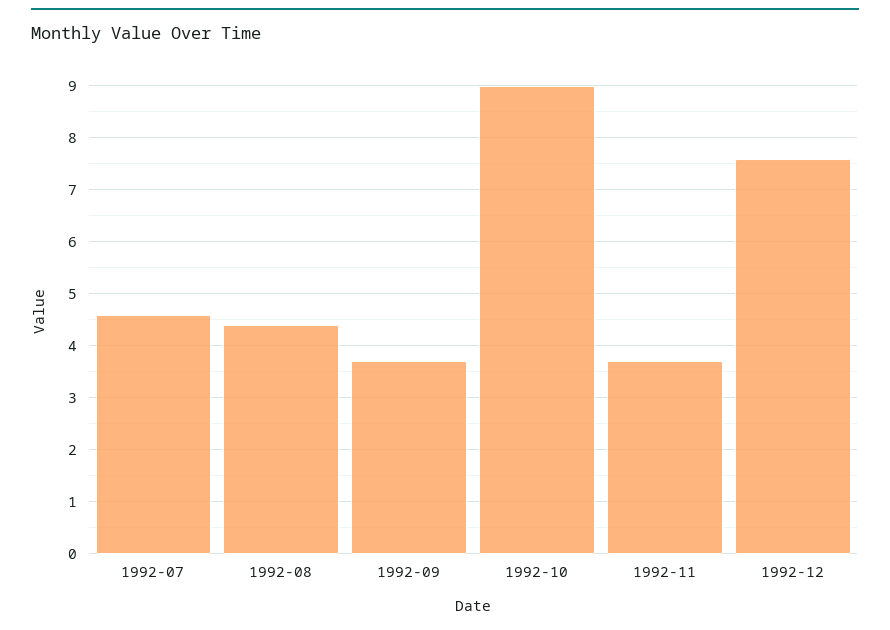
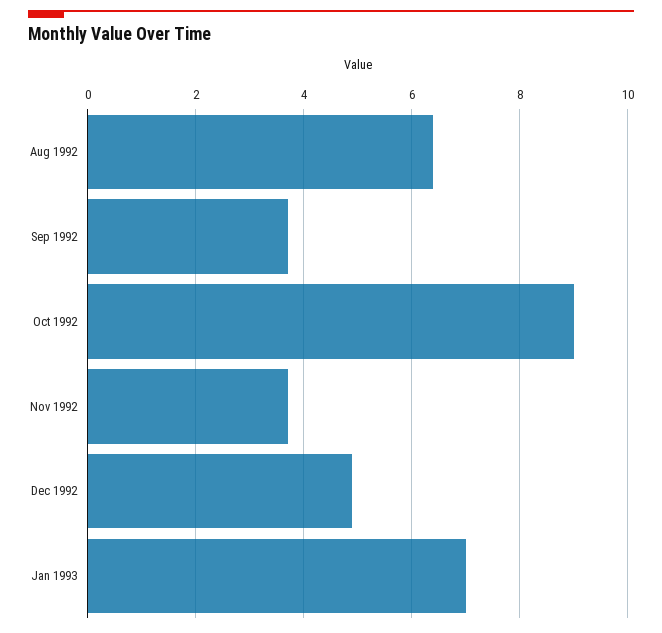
1992-07: 4.5 -> none
1992-08: 4.5 -> 6.5
1992-12: 7.5 -> 5
Jan 1993: none -> 7

